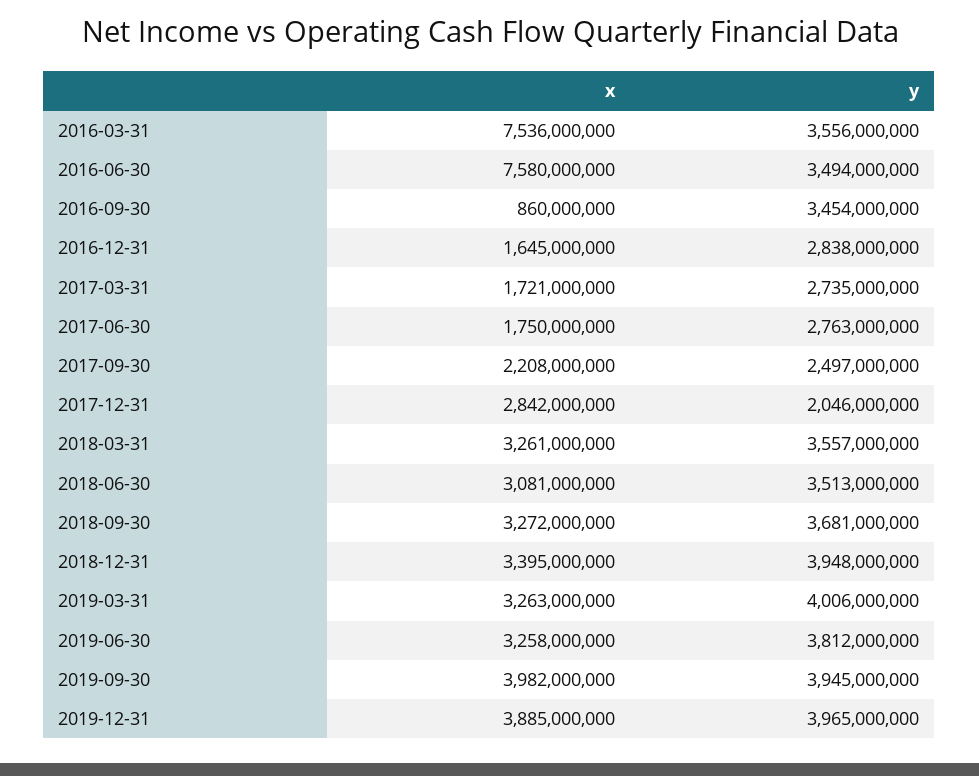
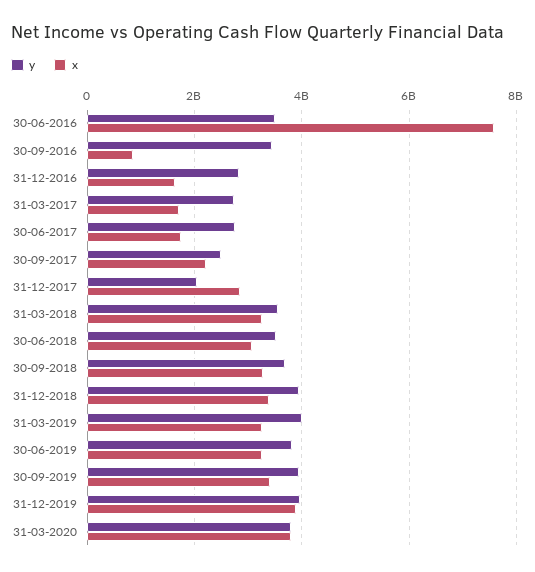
x, 2016-03-31: 7536000000 -> none
y, 2016-03-31: 3556000000 -> none
x, 2019-09-30: 3982000000 -> 3400000000
y, 31-03-2020: none -> 3800000000
x, 31-03-2020: none -> 3800000000

